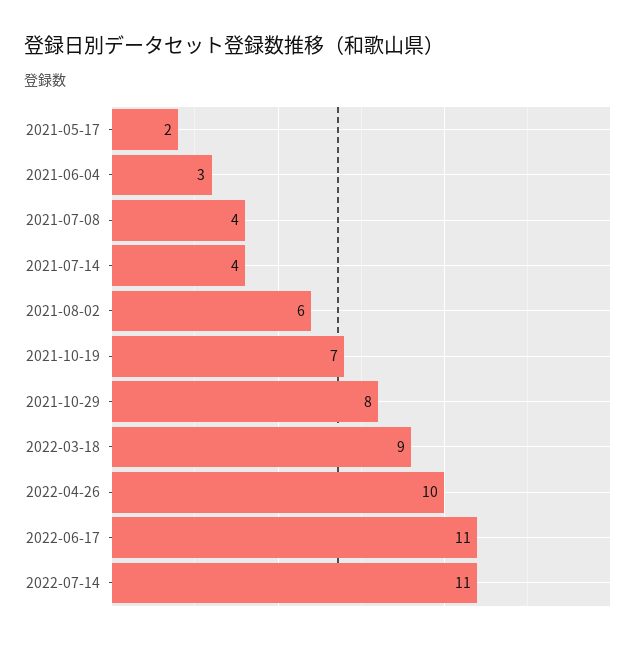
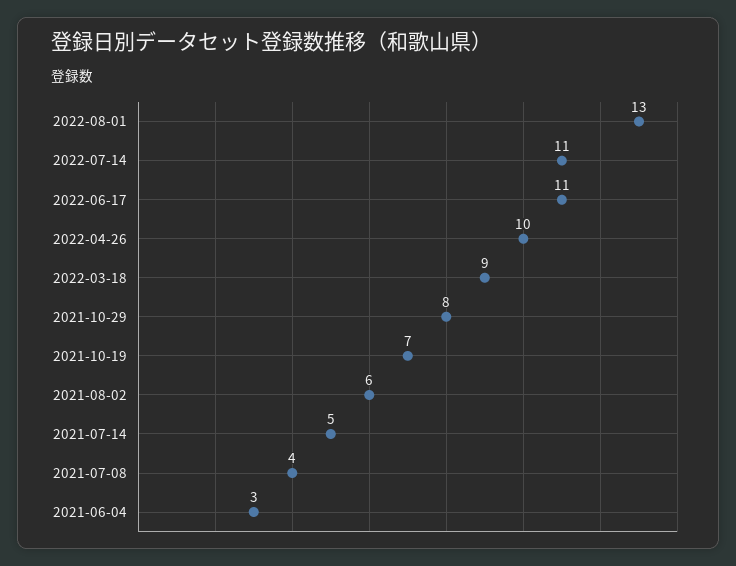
2021-05-17: 2 -> none
2021-07-14: 4 -> 5
2022-08-01: none -> 13

